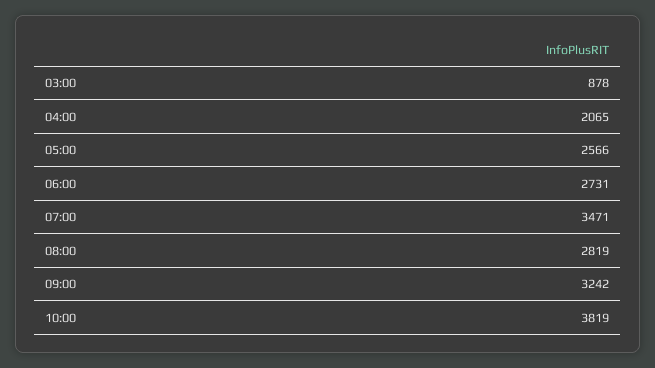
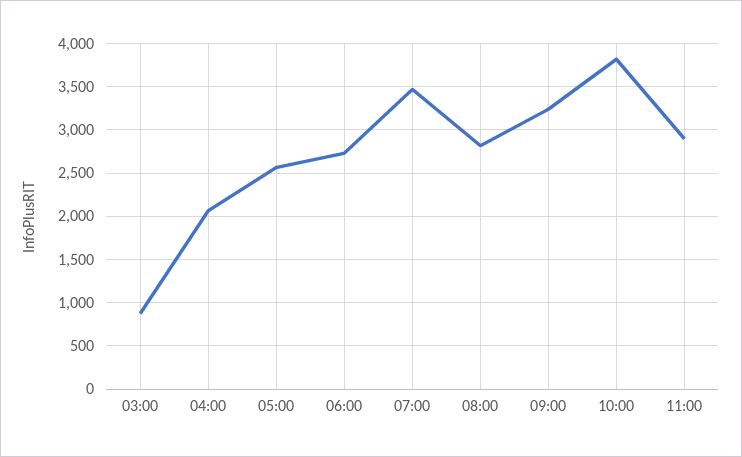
11:00: none -> 2900

